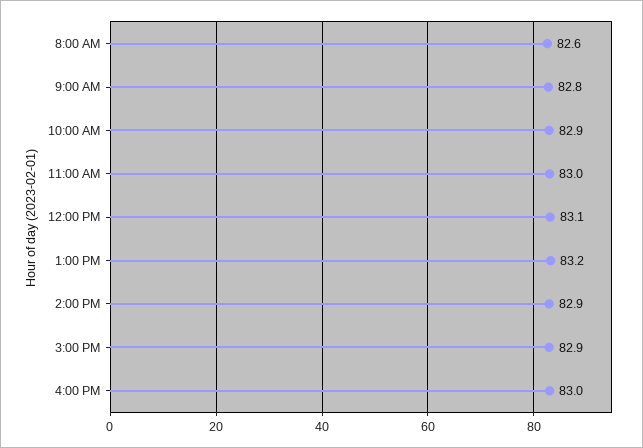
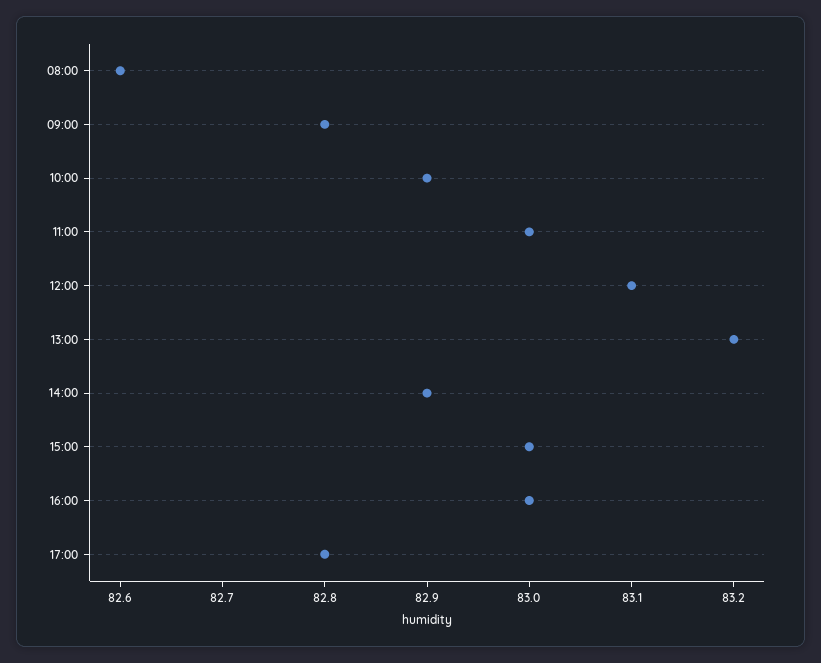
3:00 PM: 82.9 -> 83
17:00: none -> 82.8

